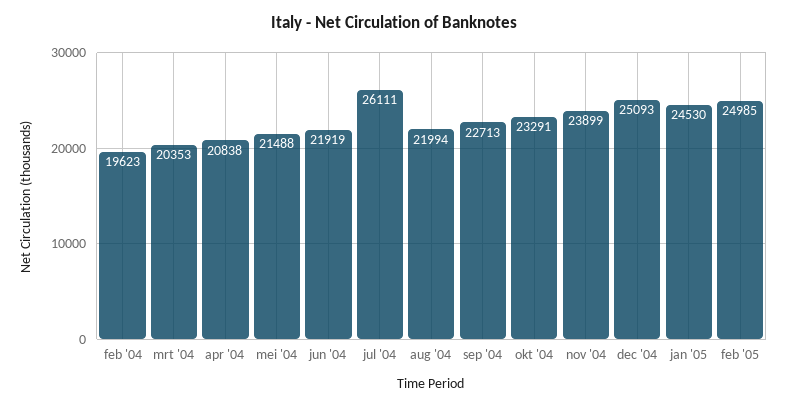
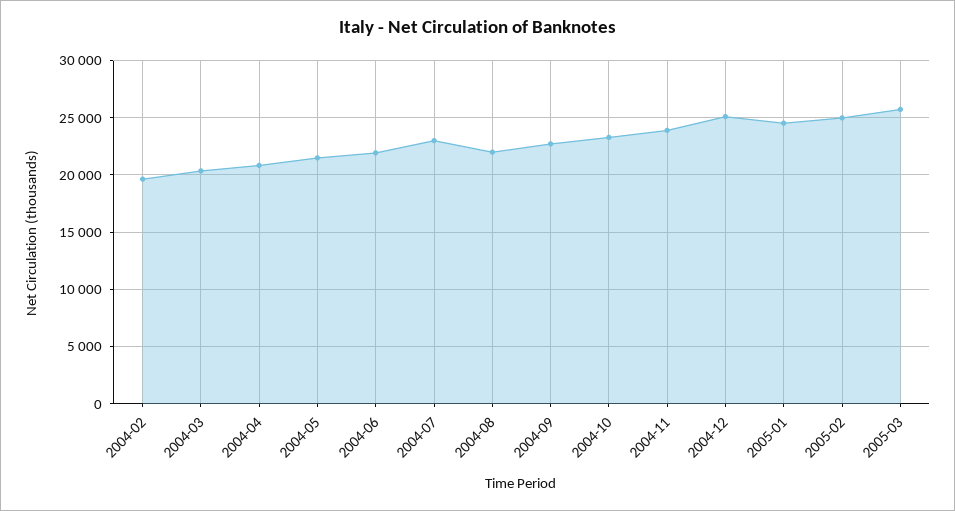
jul '04: 26111 -> 23000
2005-03: none -> 26000

